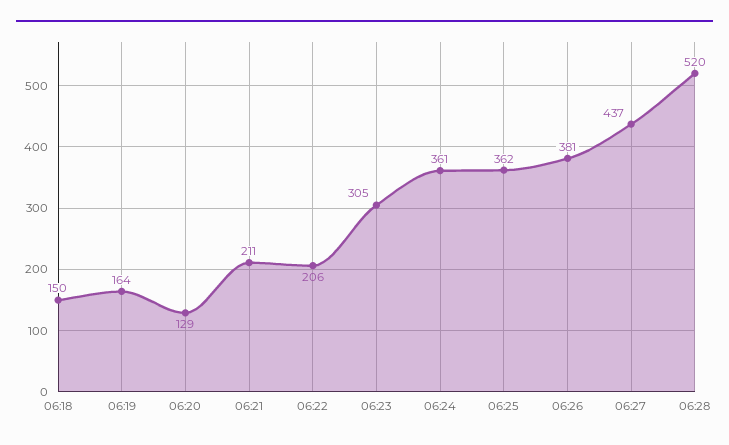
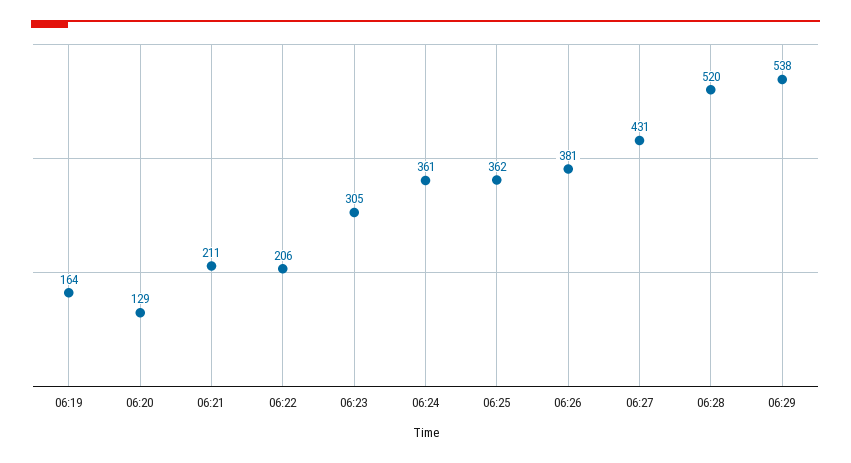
06:18: 150 -> none
06:27: 437 -> 431
06:29: none -> 538

